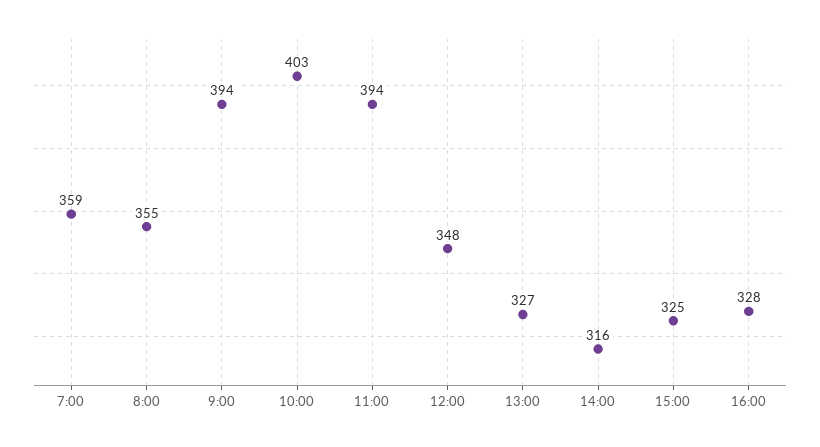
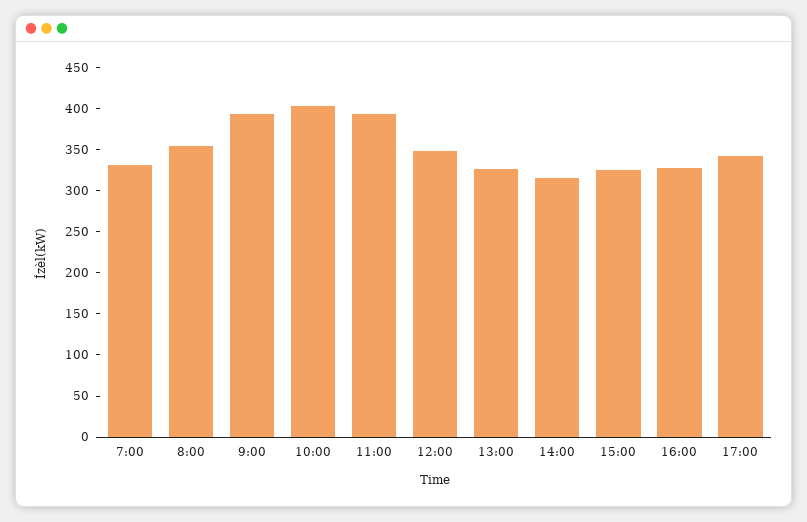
7:00: 359 -> 330
17:00: none -> 340

